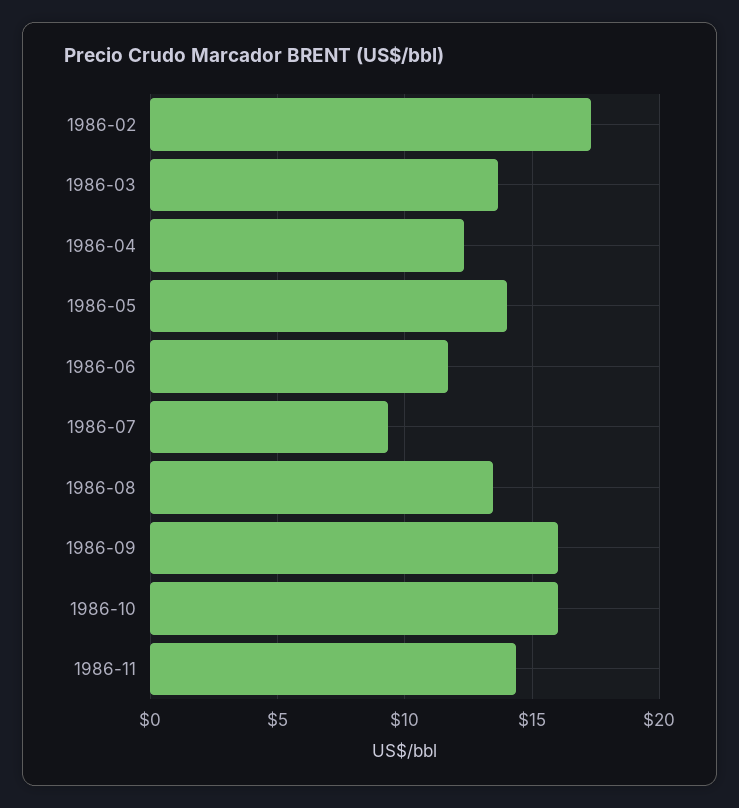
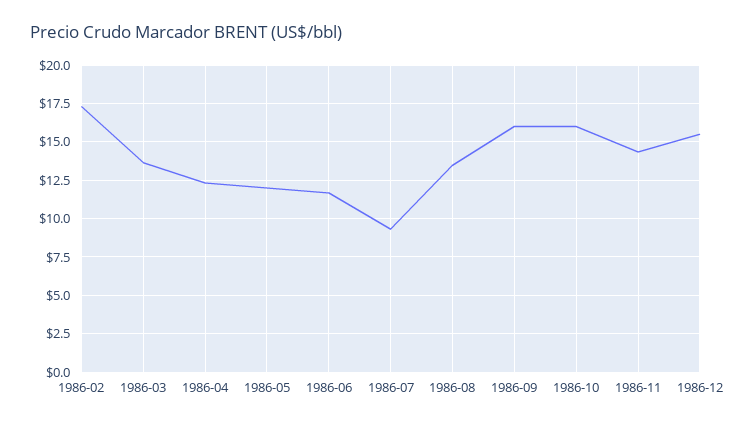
1986-05: 14 -> 12
1986-12: none -> 15.5

